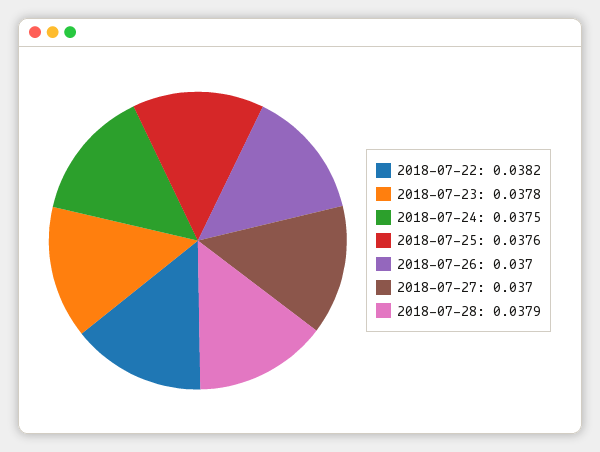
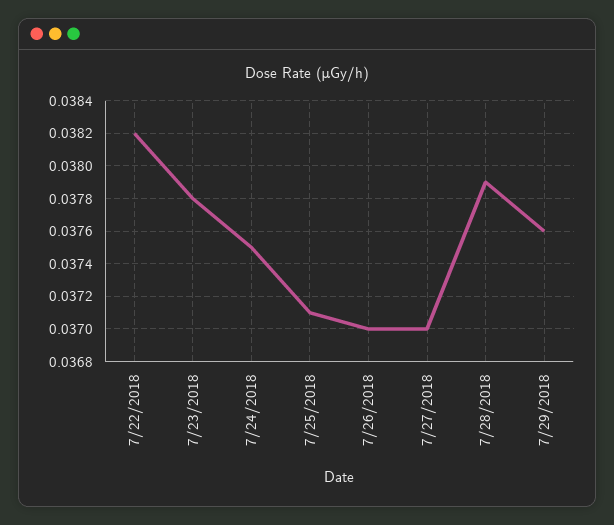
2018-07-25: 0.0376 -> 0.0371
7/29/2018: none -> 0.0376

